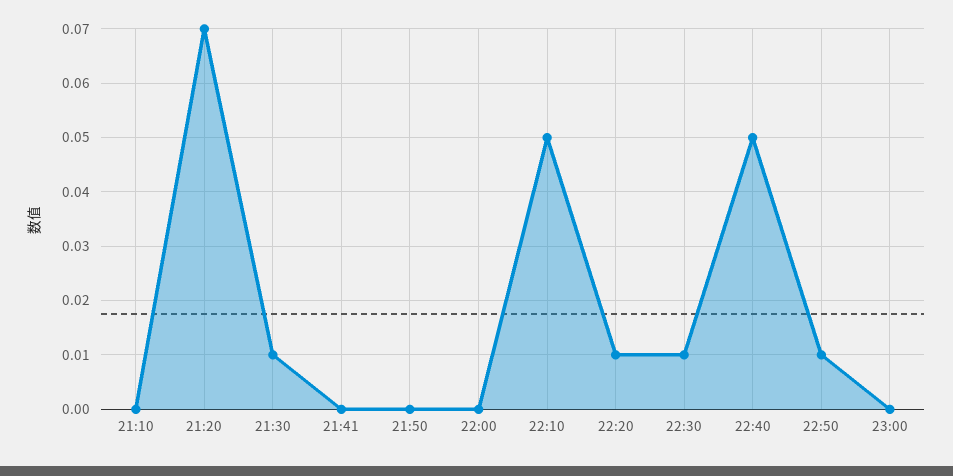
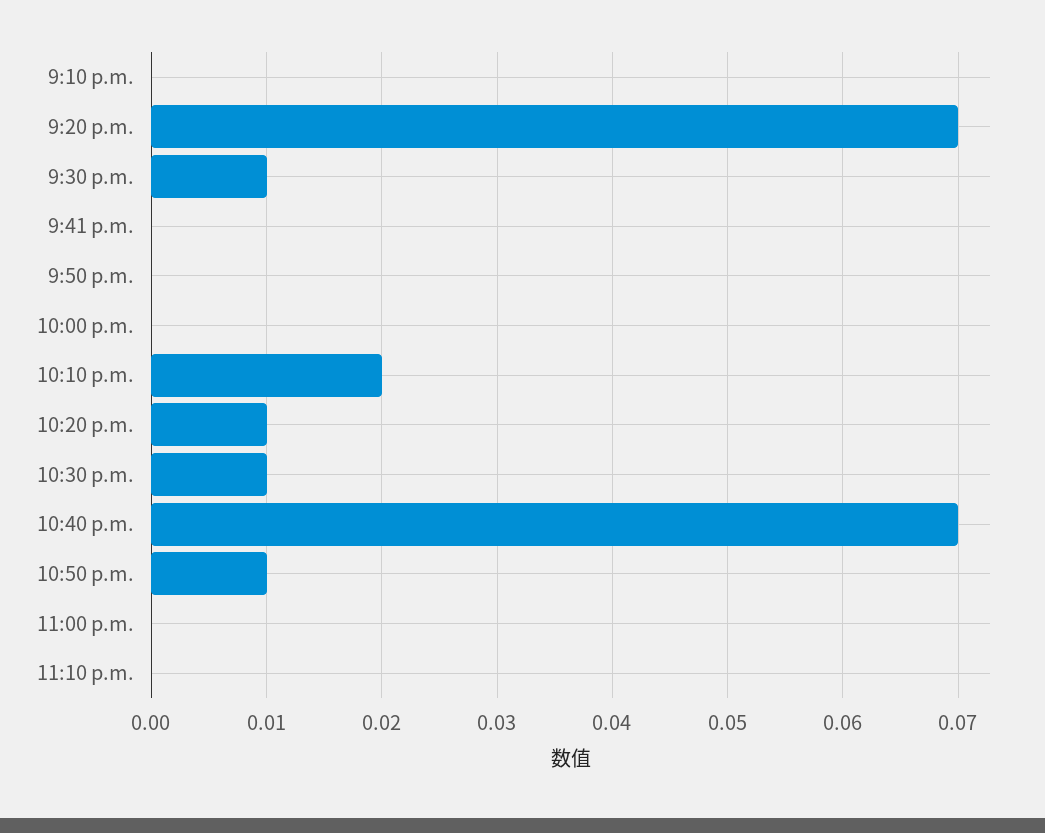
22:10: 0.05 -> 0.02
22:40: 0.05 -> 0.07
11:10 p.m.: none -> 0

